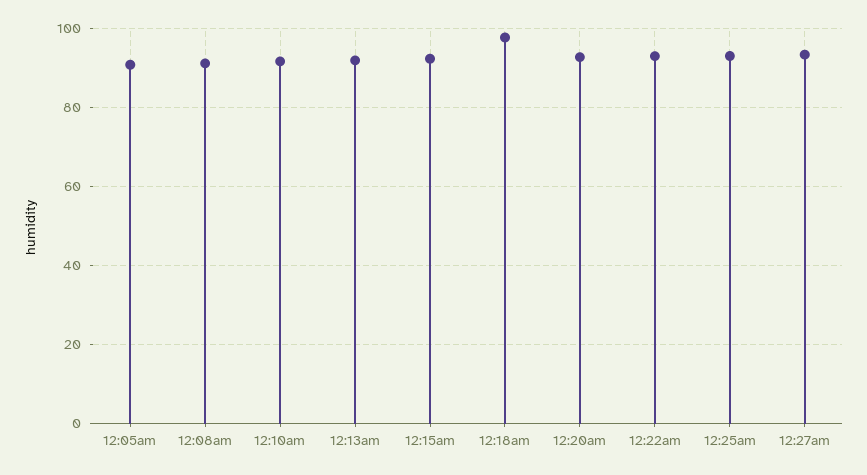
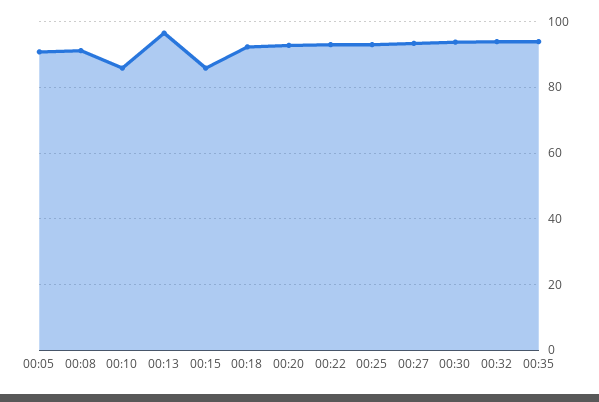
12:10am: 92 -> 86
12:13am: 92 -> 96
12:15am: 92 -> 86
12:18am: 98 -> 92
00:30: none -> 94
00:32: none -> 94
00:35: none -> 94

